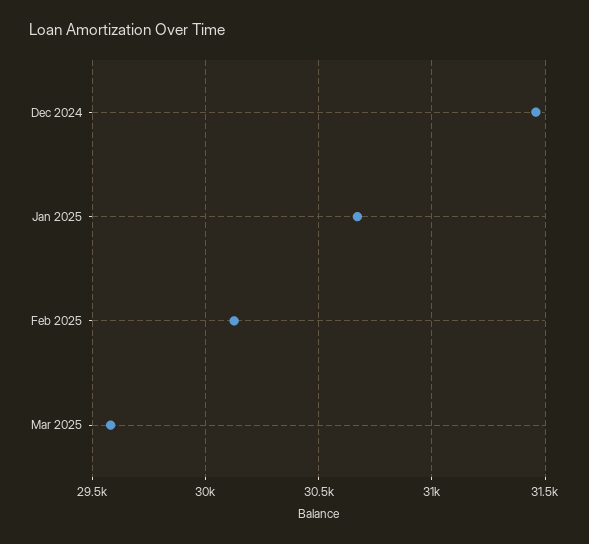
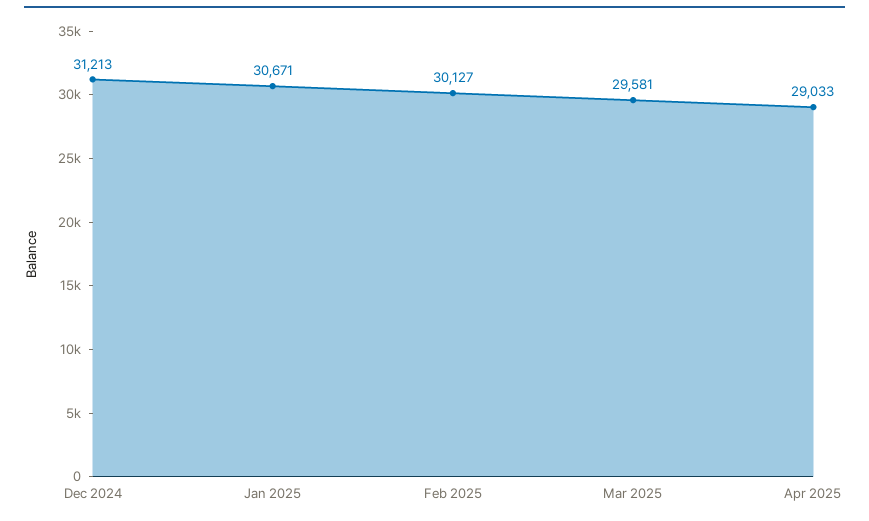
Dec 2024: 31450 -> 31213
Apr 2025: none -> 29033

